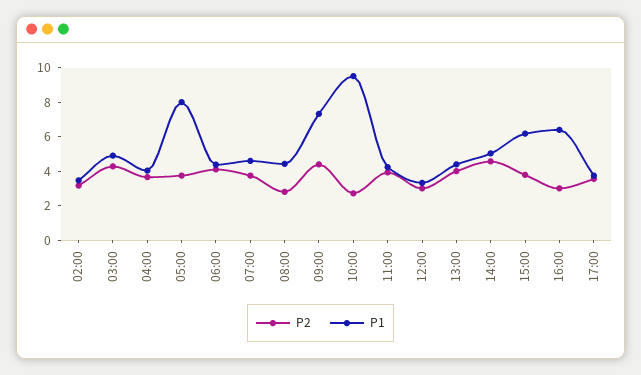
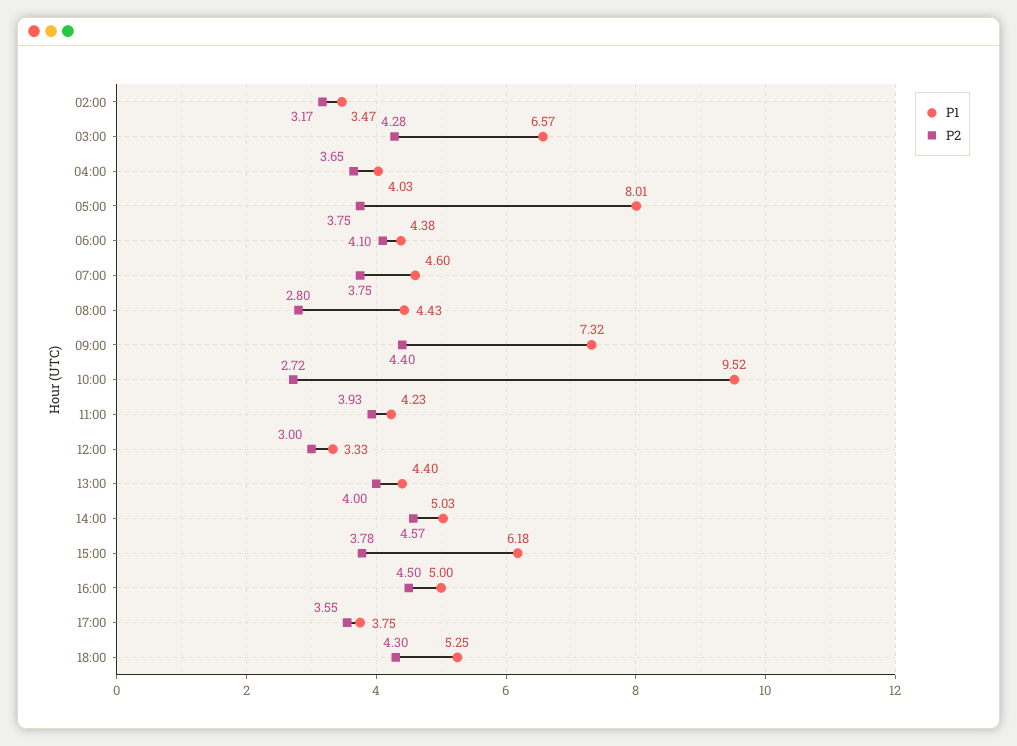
P1, 03:00: 5 -> 6.57
P2, 16:00: 3 -> 4.5
P1, 16:00: 6.5 -> 5
P1, 18:00: none -> 5.25
P2, 18:00: none -> 4.3

